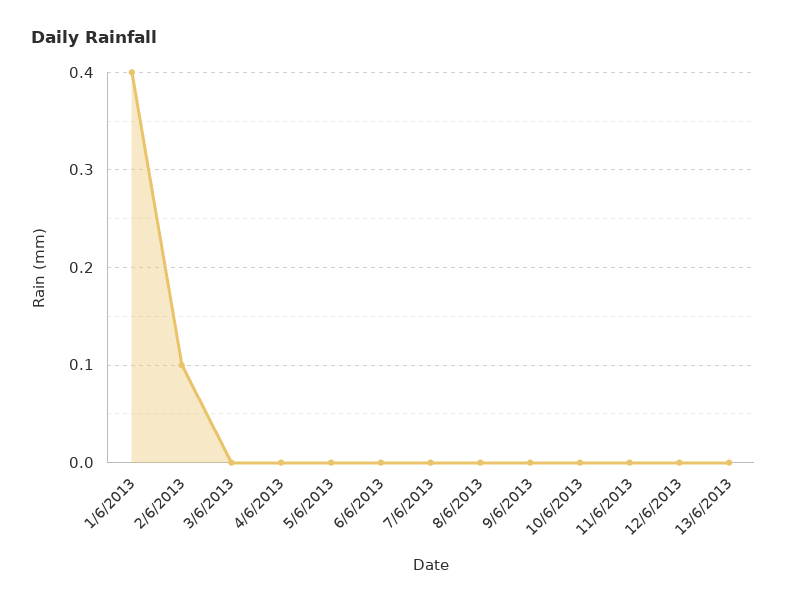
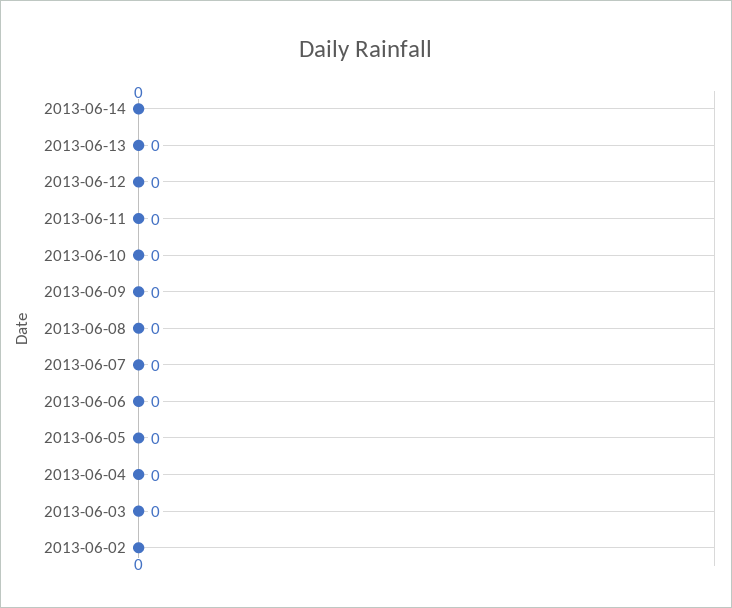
1/6/2013: 0.4 -> none
2/6/2013: 0.1 -> 0
2013-06-14: none -> 0

